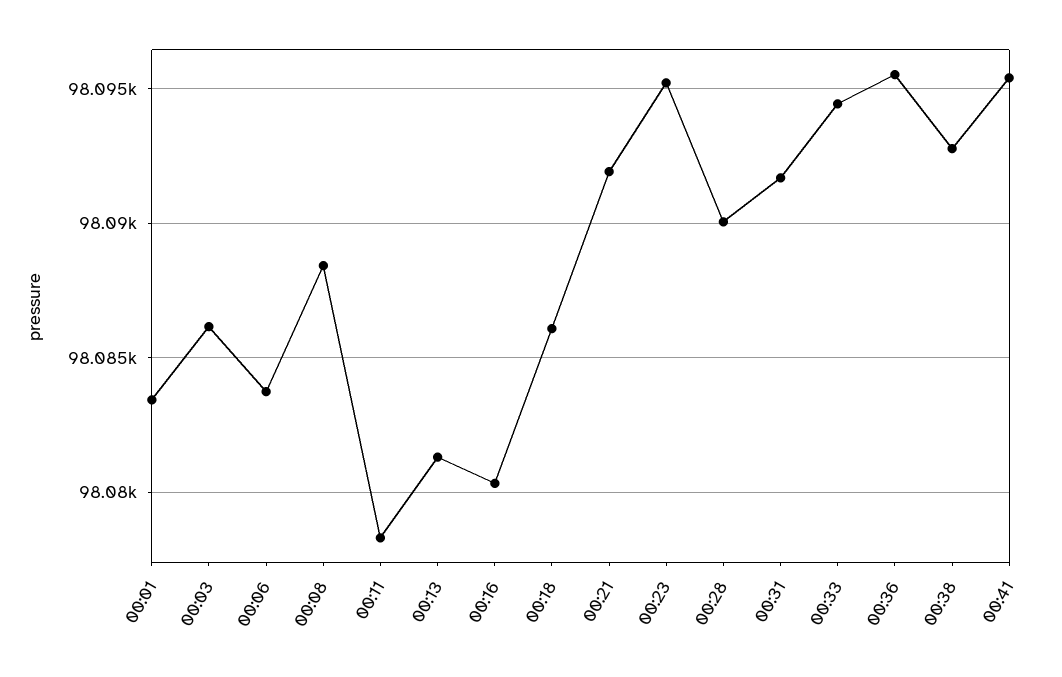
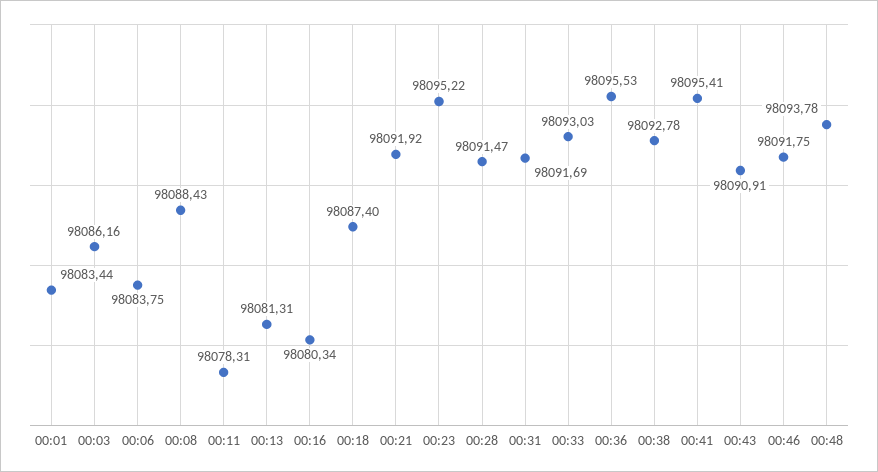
00:18: 98086 -> 98087.4
00:28: 98090 -> 98091.47
00:33: 98094.5 -> 98093.03
00:43: none -> 98090.91
00:46: none -> 98091.75
00:48: none -> 98093.78

